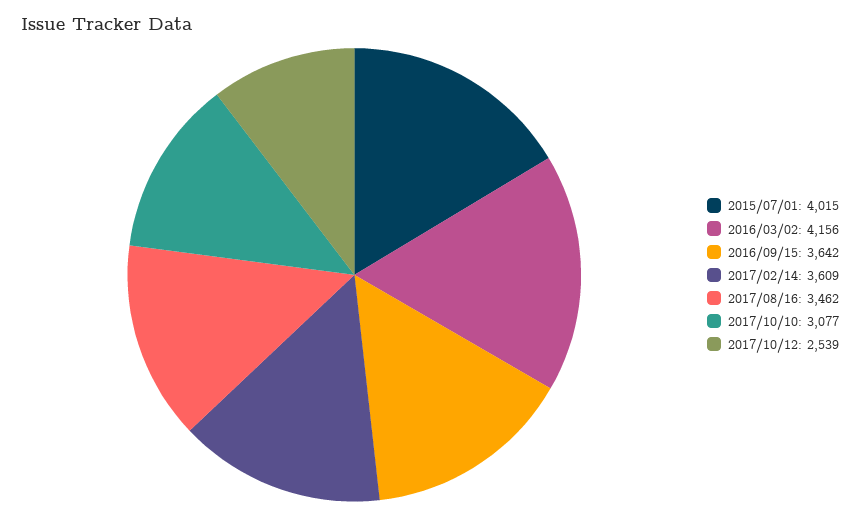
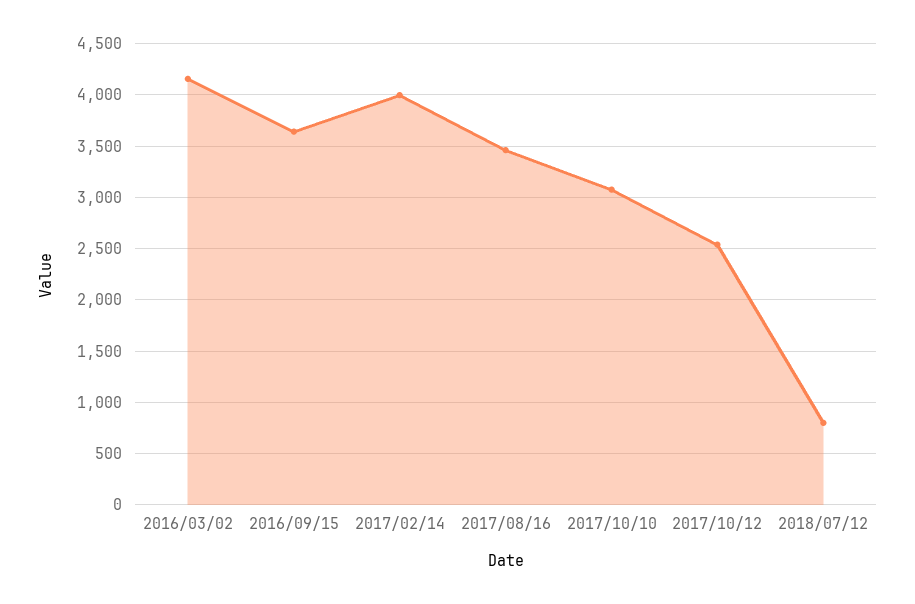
2015/07/01: 4015 -> none
2017/02/14: 3609 -> 4000
2018/07/12: none -> 800

